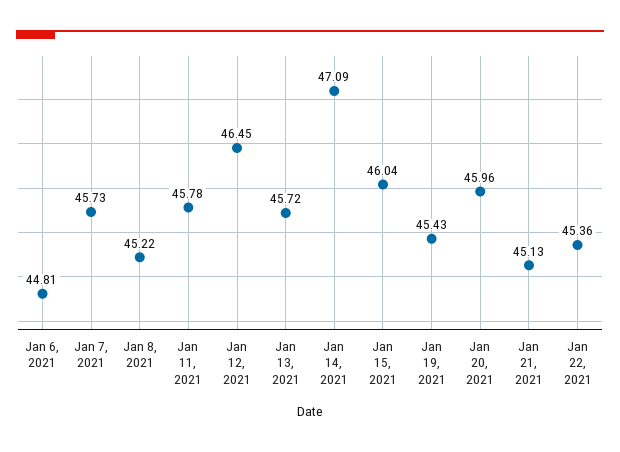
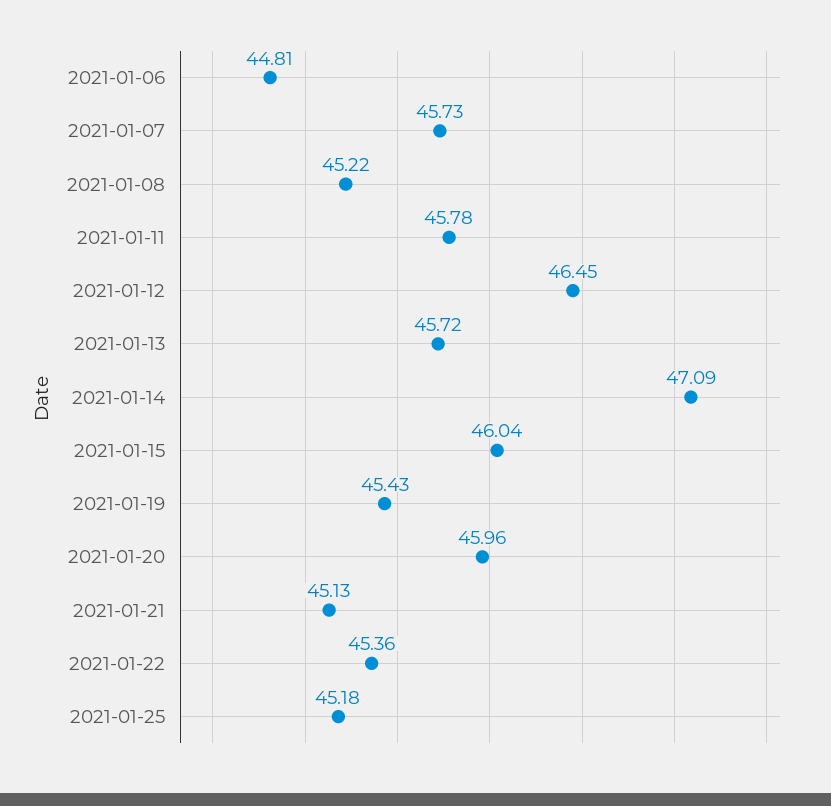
2021-01-25: none -> 45.18

